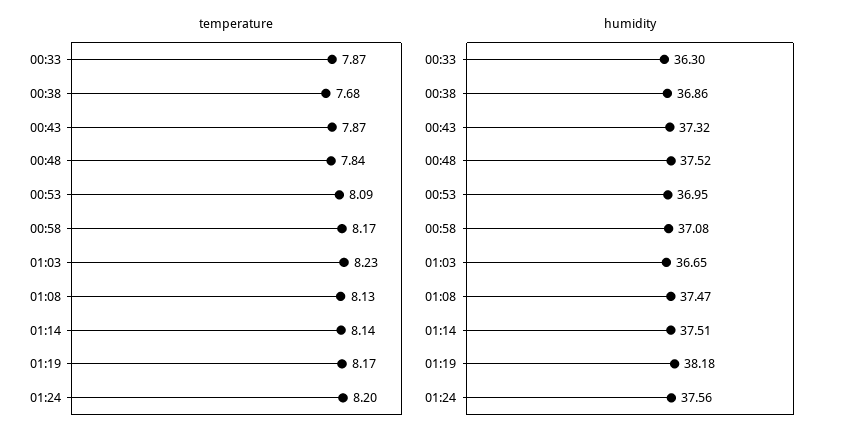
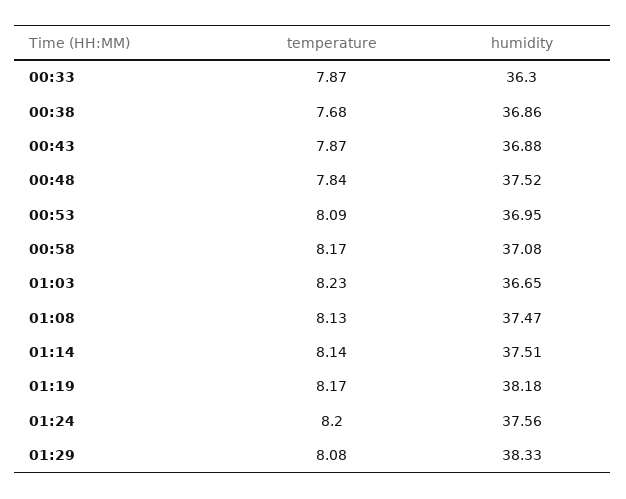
humidity, 00:43: 37.32 -> 36.88
temperature, 01:29: none -> 8.08
humidity, 01:29: none -> 38.33

